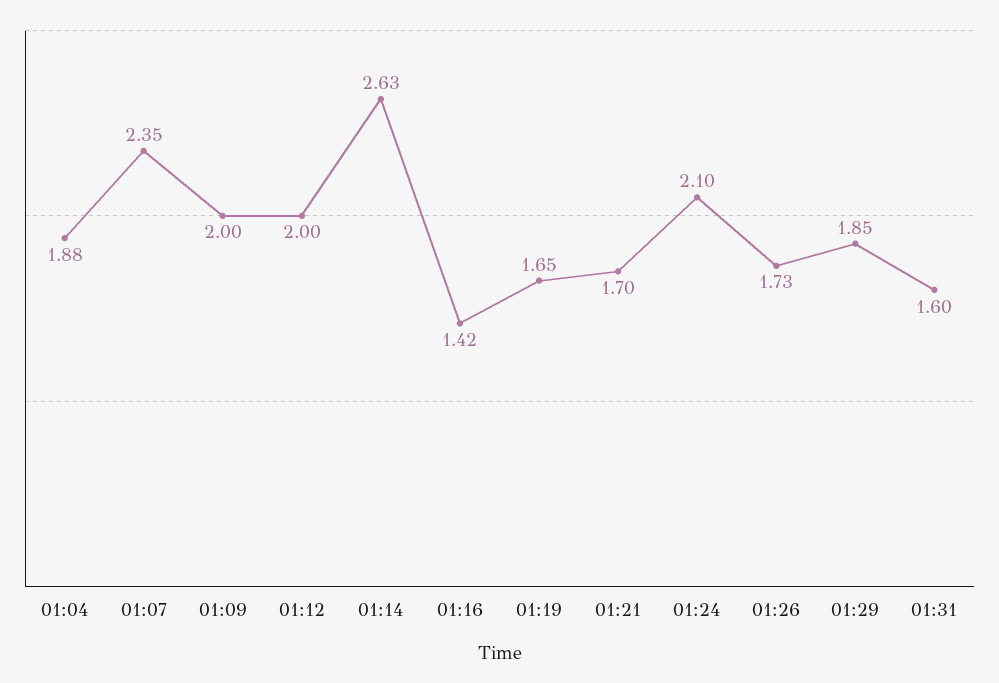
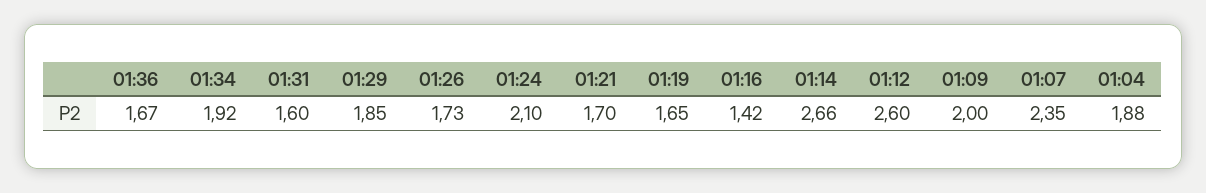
01:12: 2 -> 2.6
01:14: 2.63 -> 2.66
01:36: none -> 1.67
01:34: none -> 1.92

